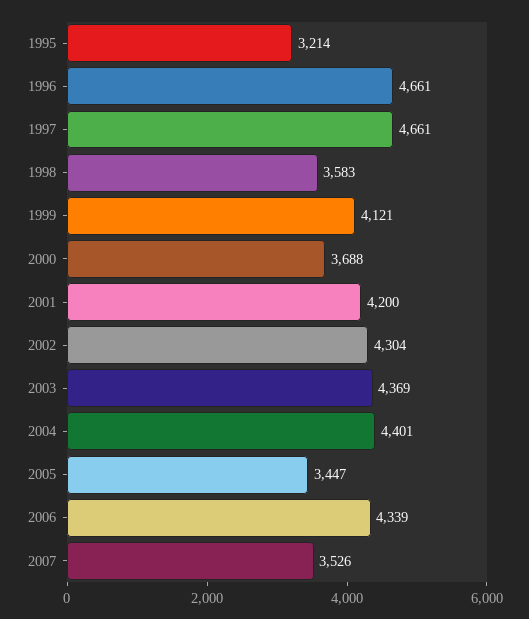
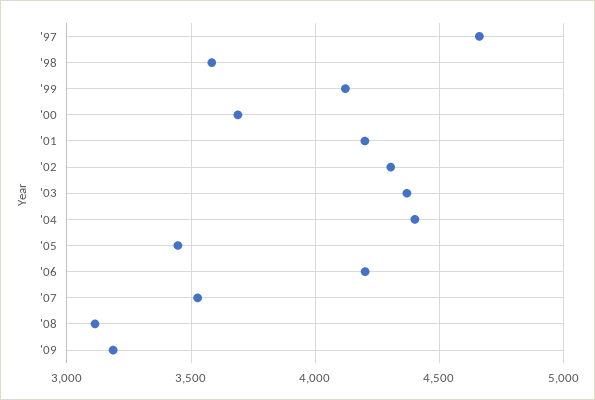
1995: 3214 -> none
1996: 4661 -> none
2006: 4339 -> 4200
'08: none -> 3100
'09: none -> 3200

